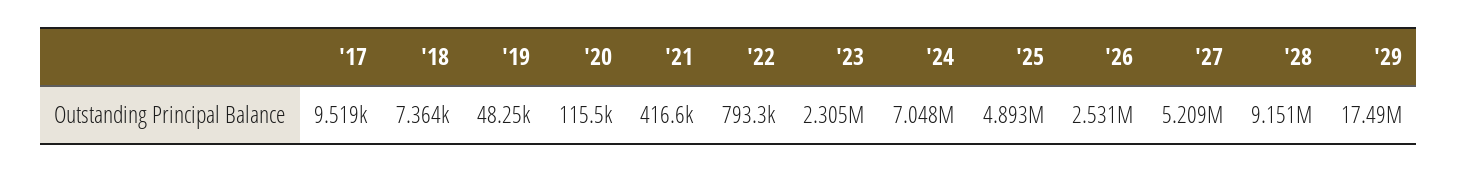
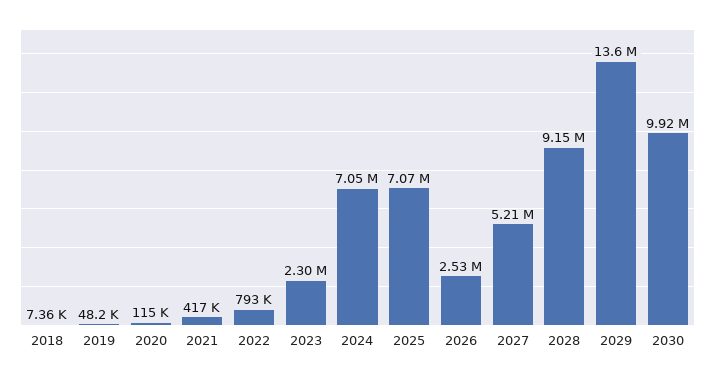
'17: 9519 -> none
'25: 4893000 -> 7070000
'29: 17490000 -> 13600000
2030: none -> 9920000

